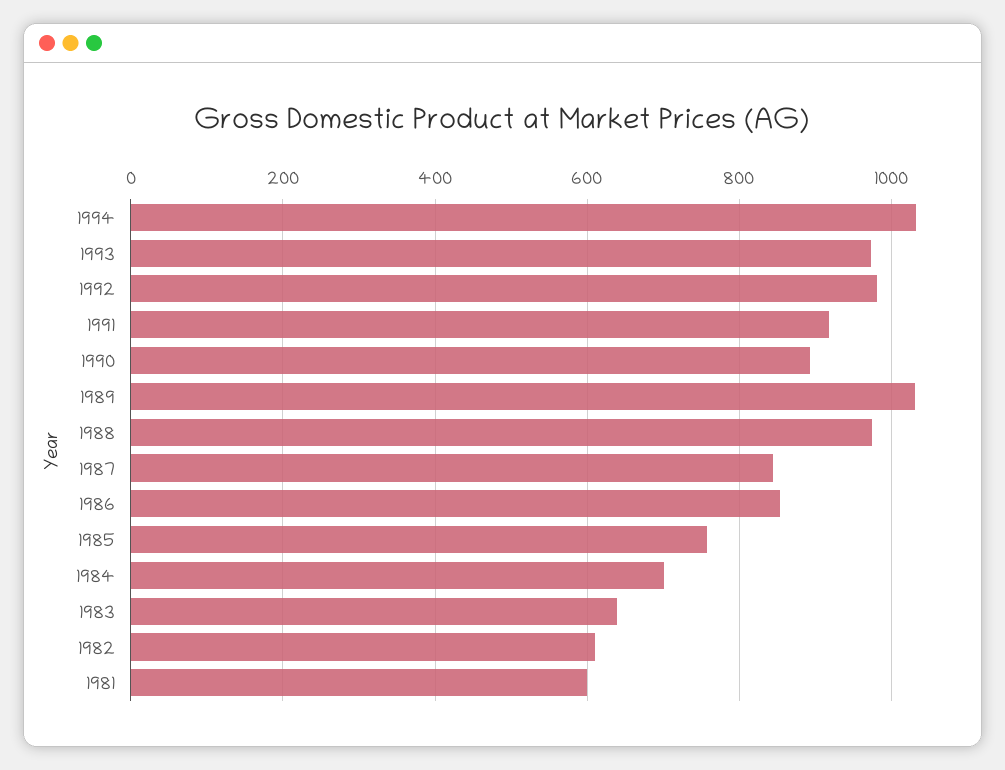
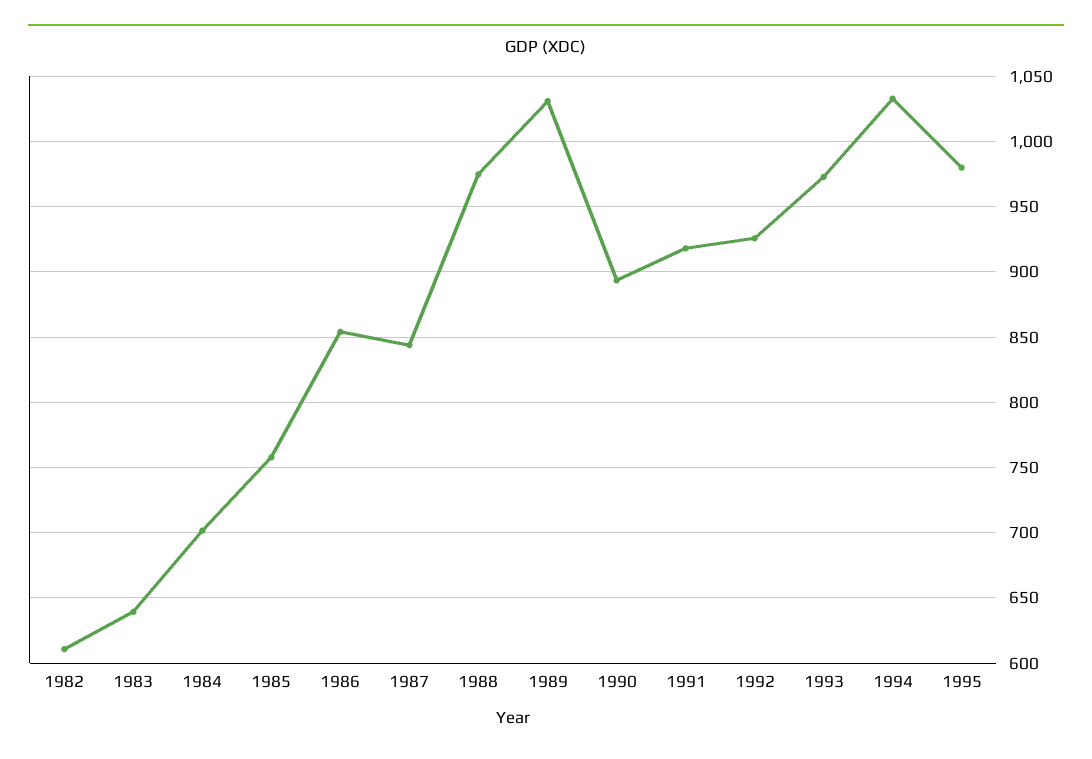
1992: 980 -> 925
1981: 600 -> none
1995: none -> 980

